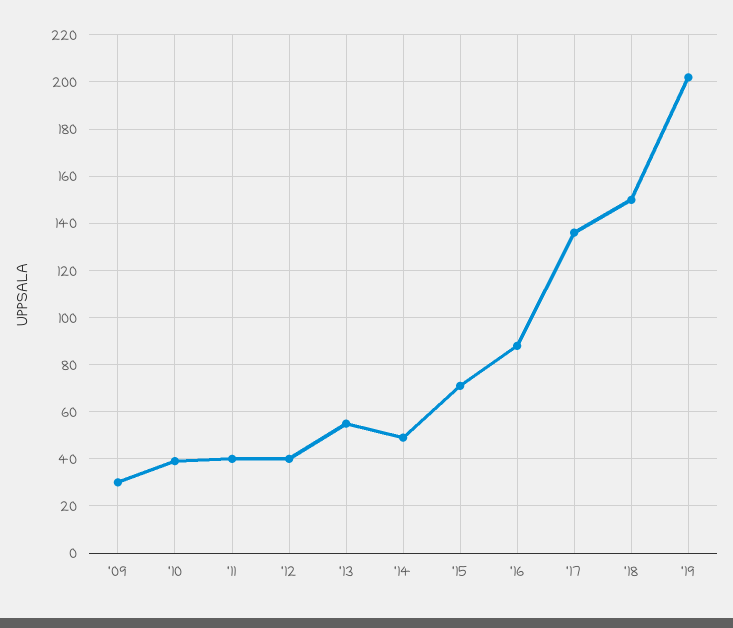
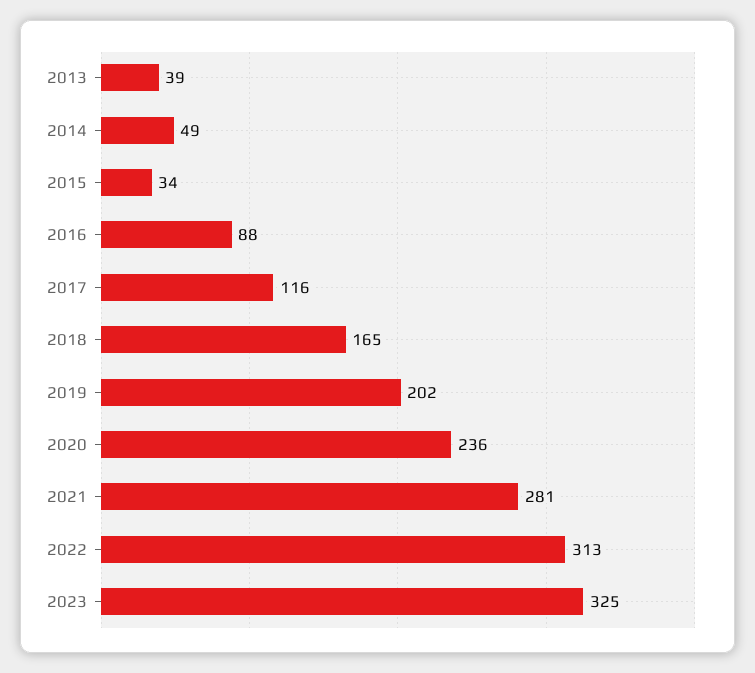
'09: 30 -> none
'10: 40 -> none
'11: 40 -> none
'12: 40 -> none
'13: 55 -> 39
'15: 70 -> 34
'17: 135 -> 116
'18: 150 -> 165
2020: none -> 236
2021: none -> 281
2022: none -> 313
2023: none -> 325

